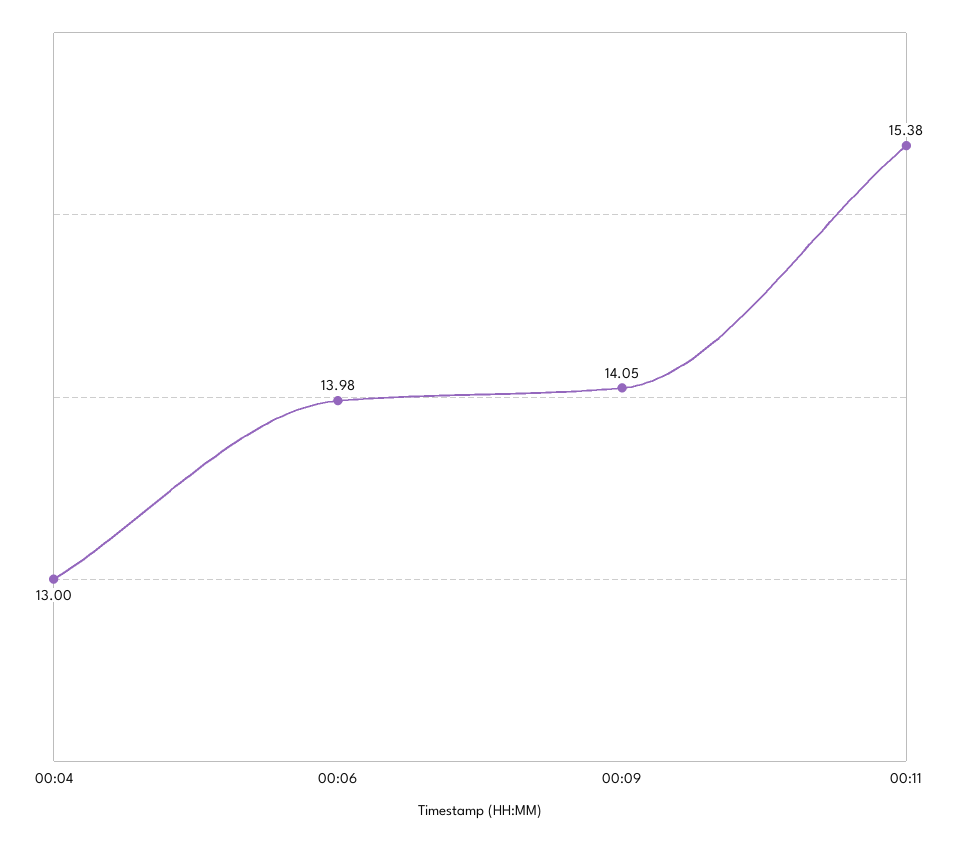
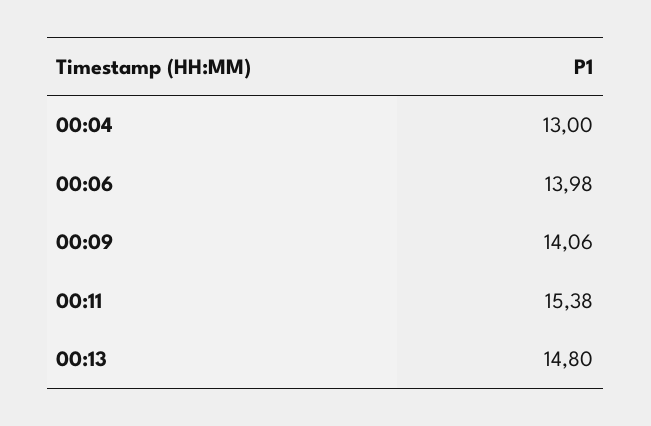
00:09: 14.05 -> 14.06
00:13: none -> 14.8

